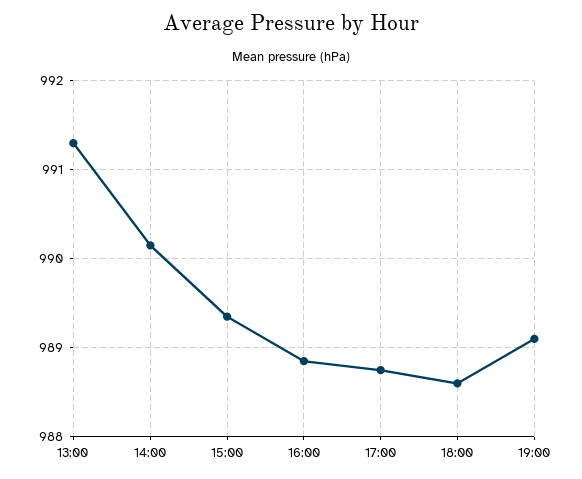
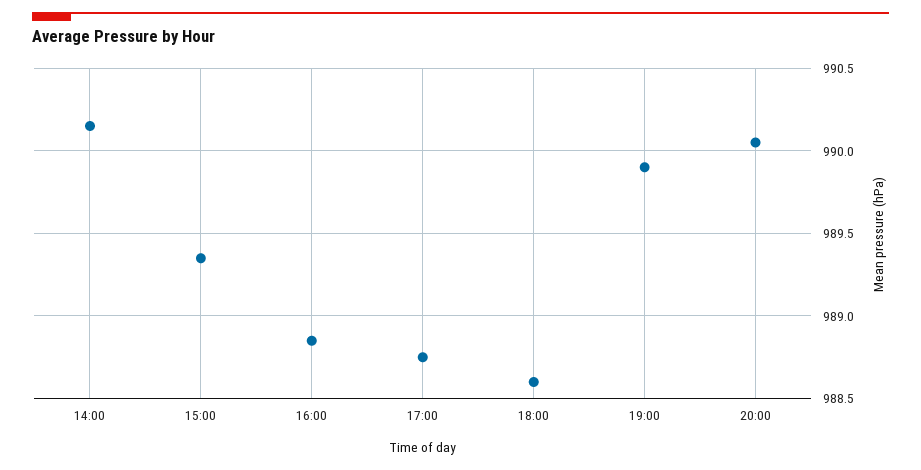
13:00: 991.3 -> none
19:00: 989.1 -> 989.9
20:00: none -> 990.05

